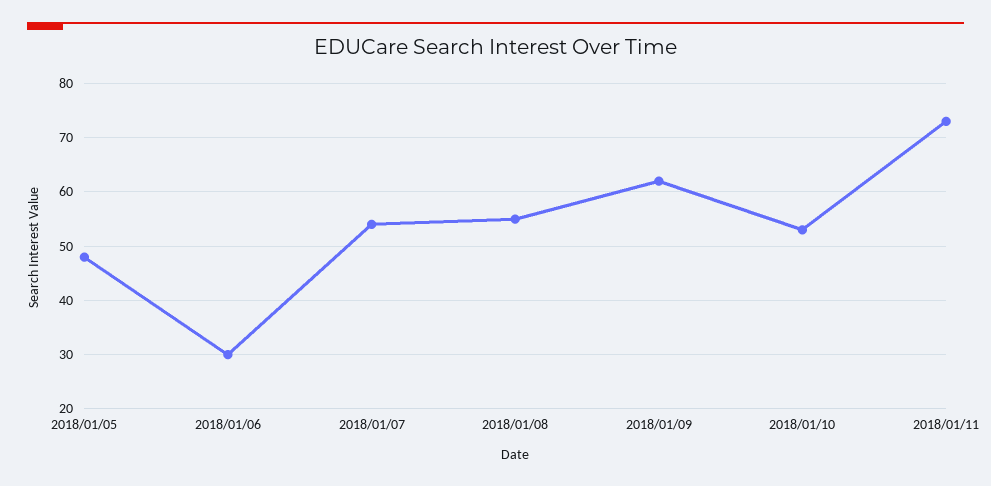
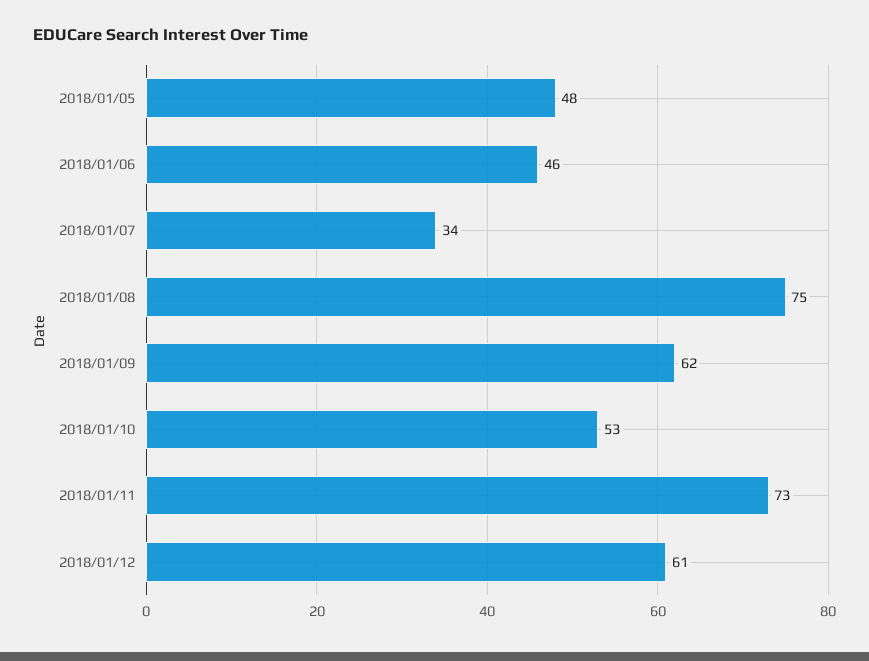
2018/01/06: 30 -> 46
2018/01/07: 55 -> 34
2018/01/08: 55 -> 75
2018/01/12: none -> 61

